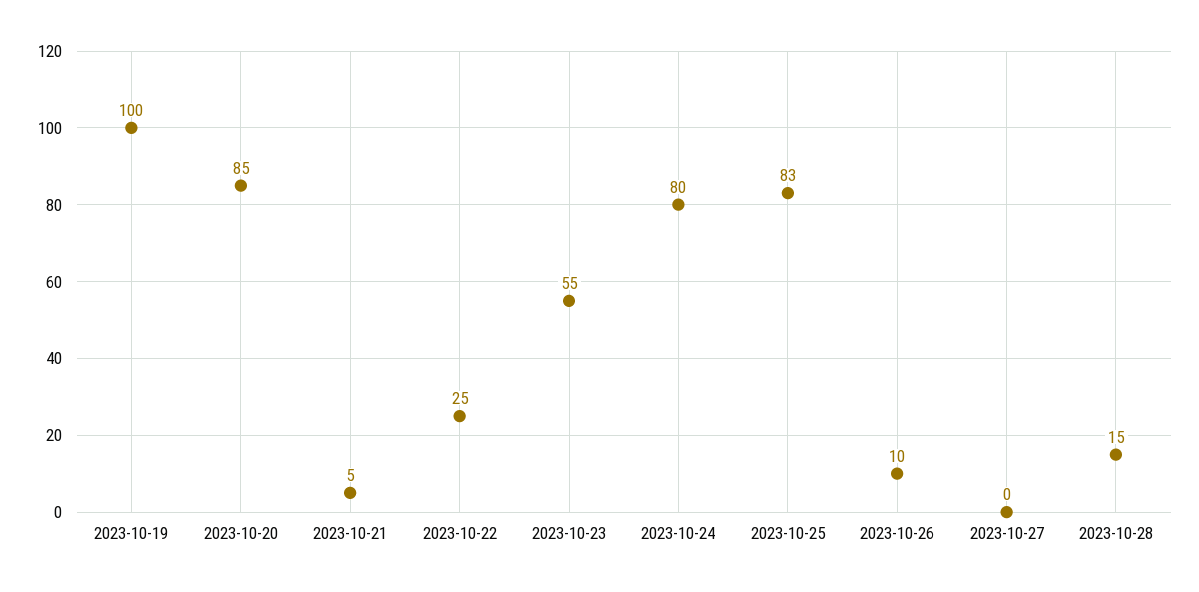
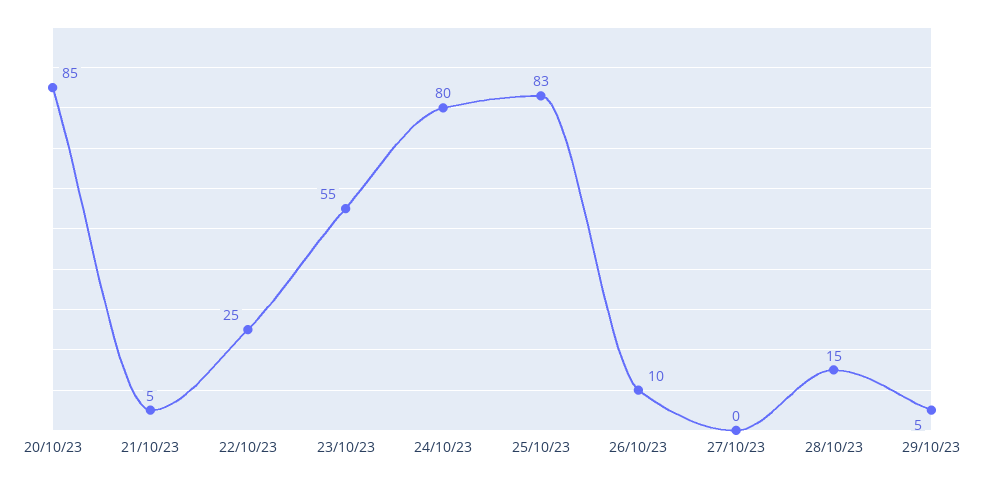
2023-10-19: 100 -> none
29/10/23: none -> 5

